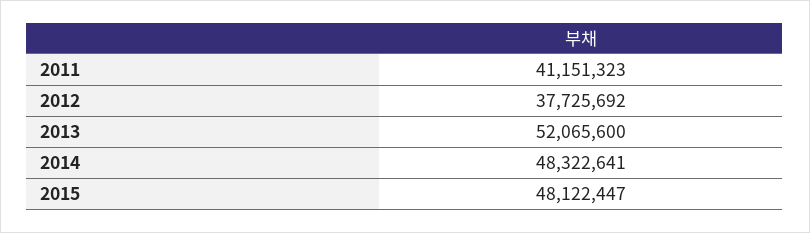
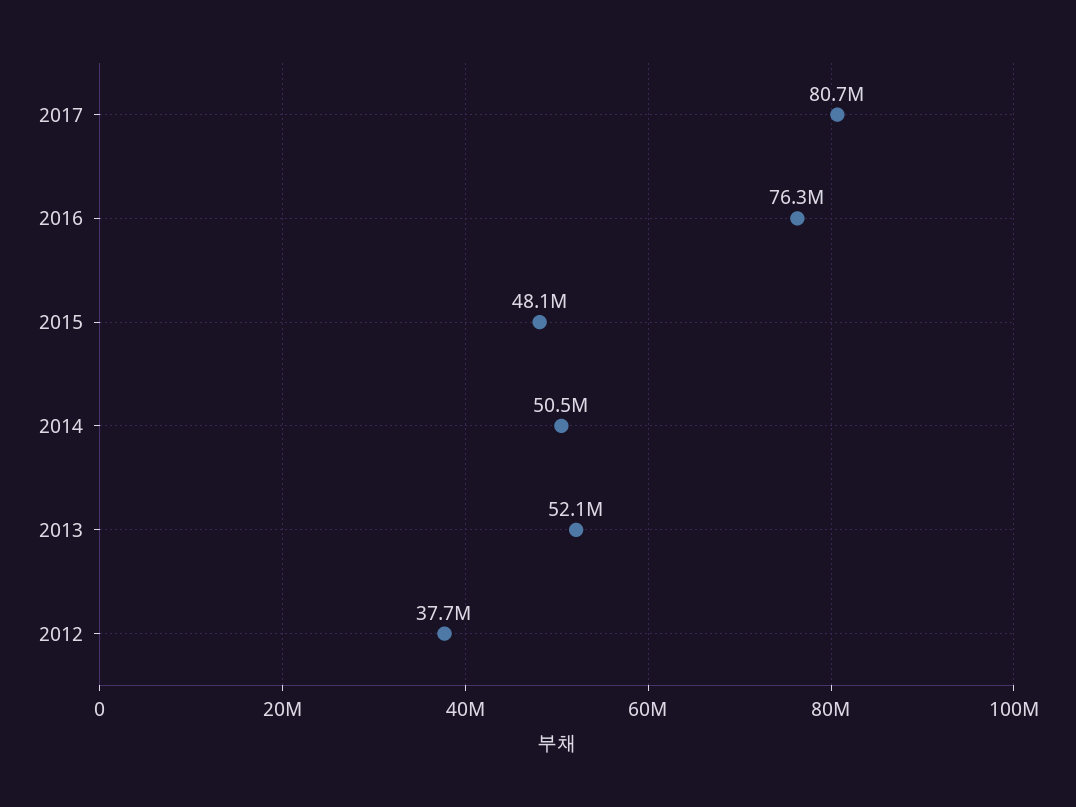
2011: 41151323 -> none
2014: 48322641 -> 50500000
2017: none -> 80700000
2016: none -> 76300000

